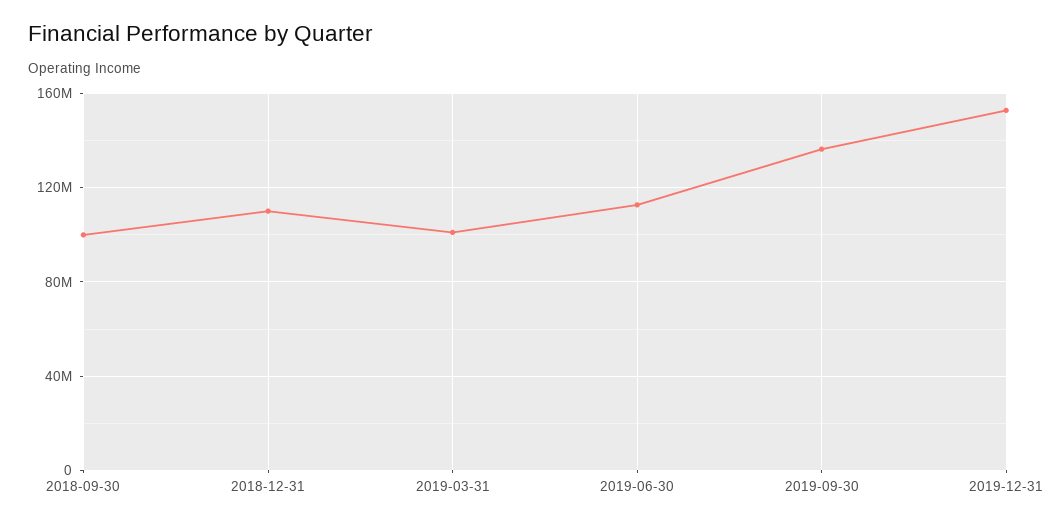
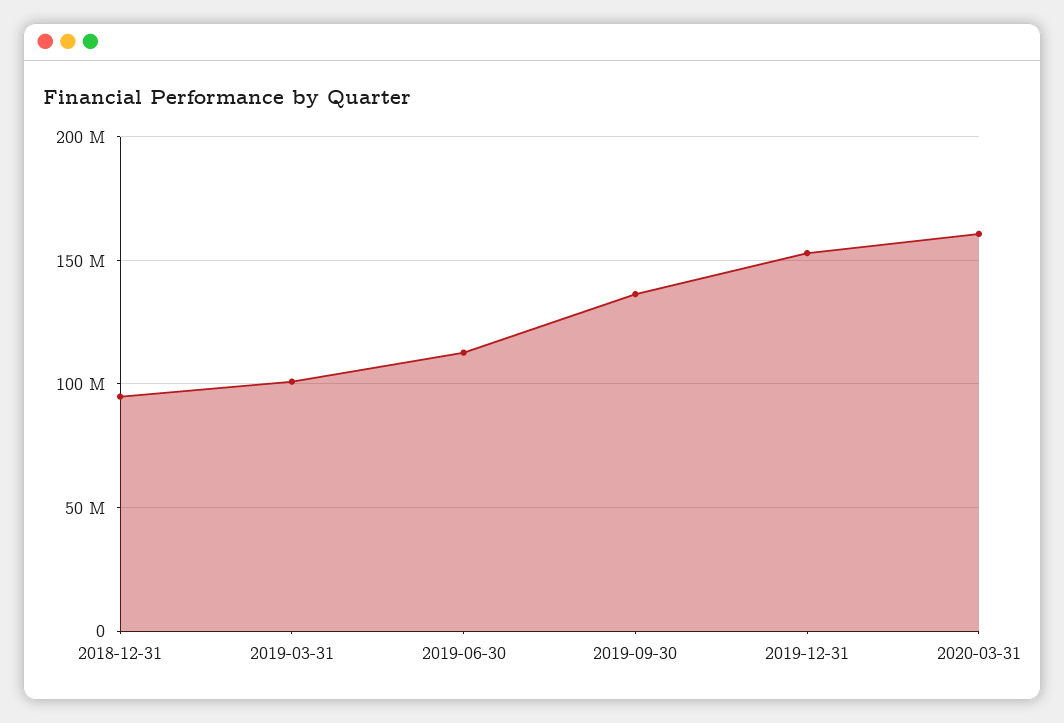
2018-09-30: 100000000 -> none
2018-12-31: 110000000 -> 95000000
2020-03-31: none -> 160000000

